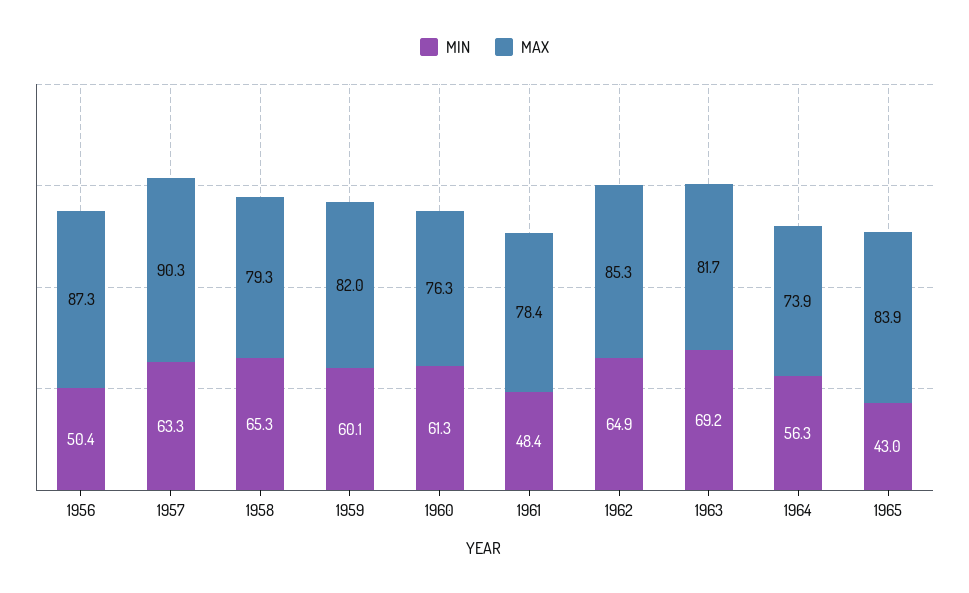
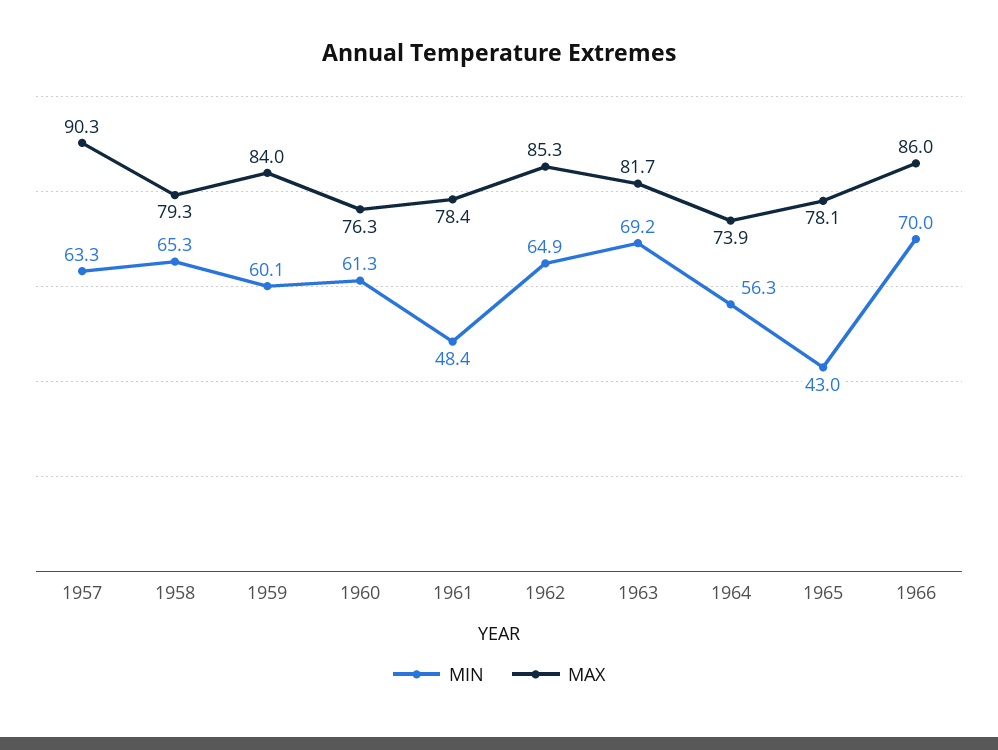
MIN, 1956: 50.4 -> none
MAX, 1956: 87.3 -> none
MAX, 1959: 82 -> 84
MAX, 1965: 83.9 -> 78.1
MIN, 1966: none -> 70
MAX, 1966: none -> 86

